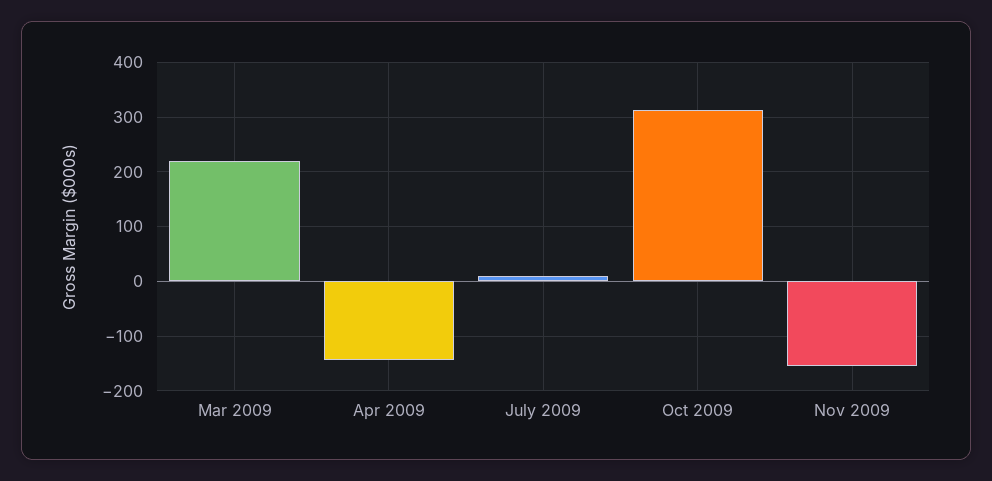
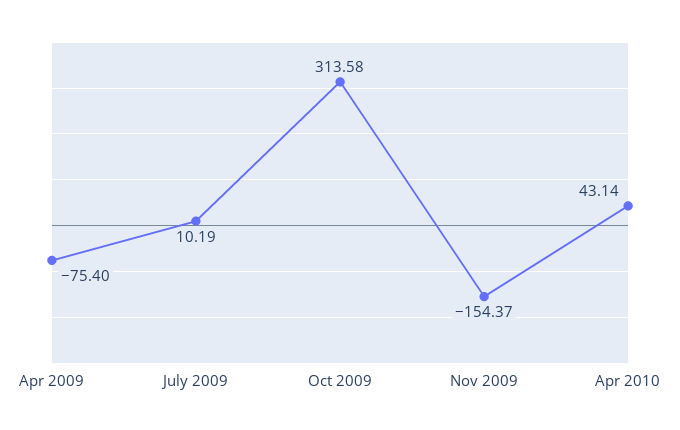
Mar 2009: 220 -> none
Apr 2009: -140 -> -75.4
Apr 2010: none -> 43.14

